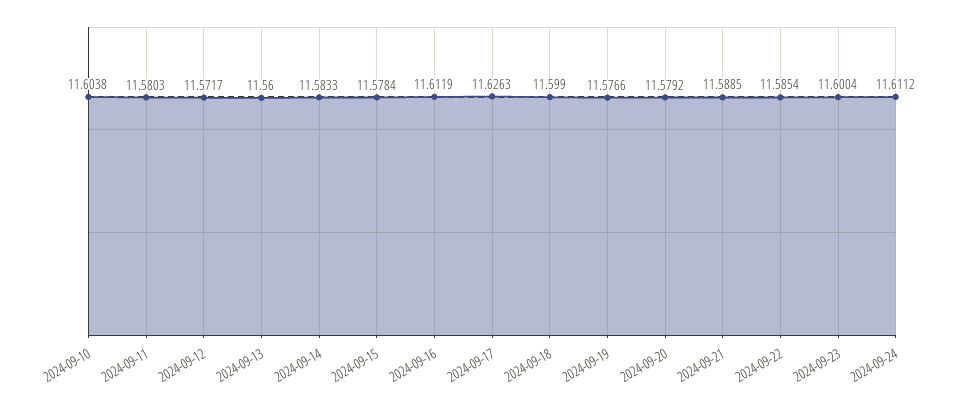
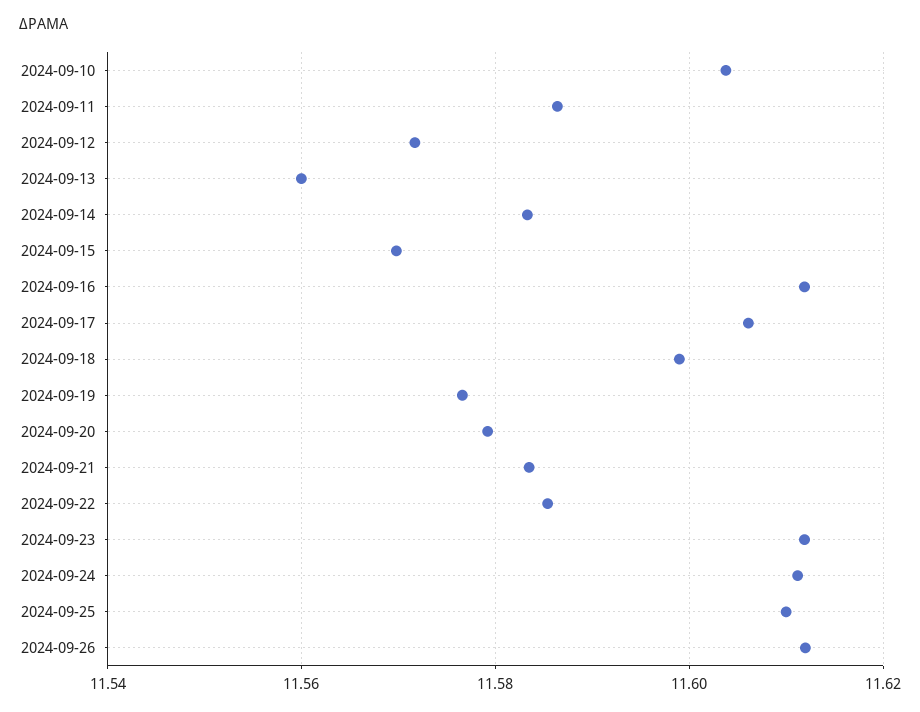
2024-09-11: 11.5803 -> 11.586
2024-09-15: 11.5784 -> 11.57
2024-09-17: 11.6263 -> 11.606
2024-09-21: 11.5885 -> 11.584
2024-09-23: 11.6004 -> 11.612
2024-09-25: none -> 11.61
2024-09-26: none -> 11.612

